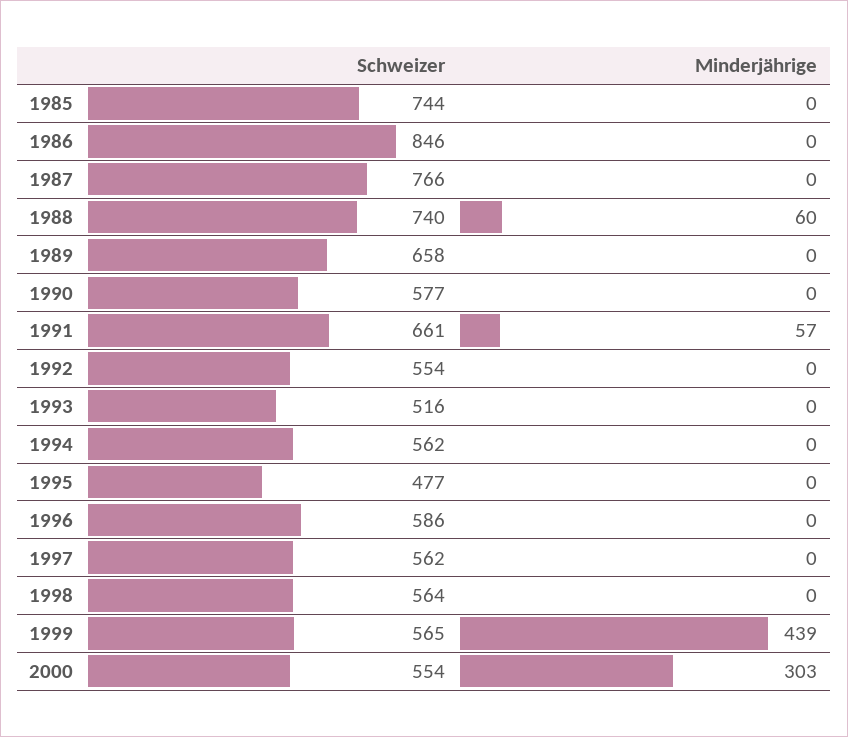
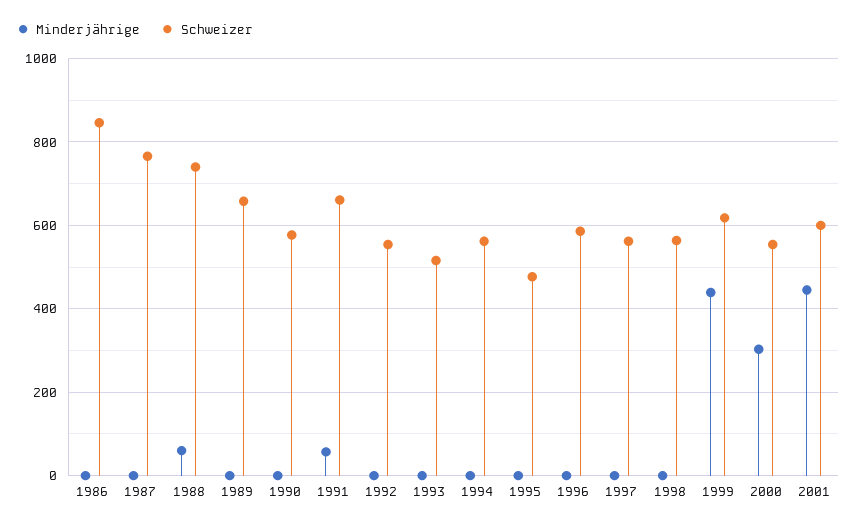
Schweizer, 1985: 744 -> none
Minderjährige, 1985: 0 -> none
Schweizer, 1999: 565 -> 620
Minderjährige, 2001: none -> 440
Schweizer, 2001: none -> 600

